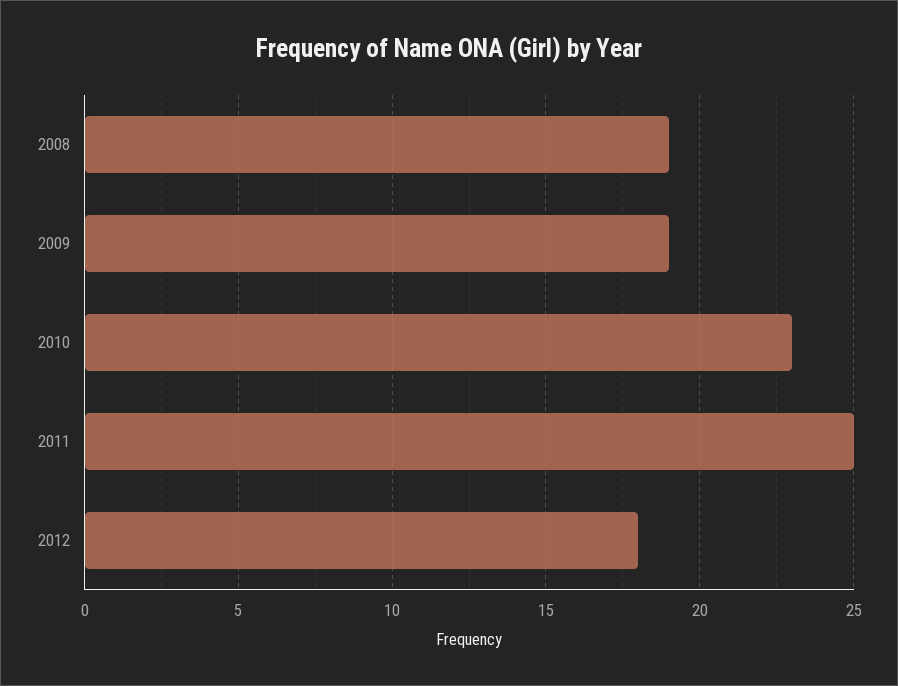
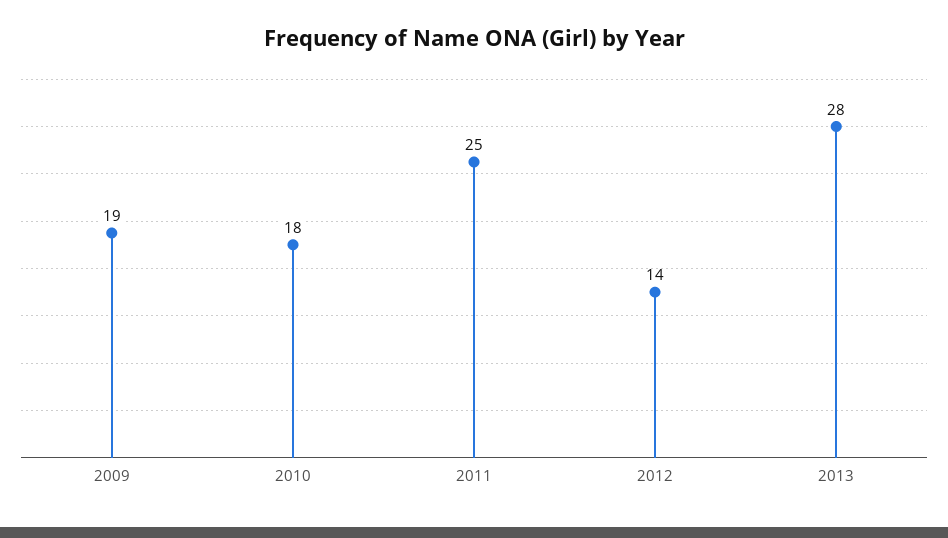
2008: 19 -> none
2010: 23 -> 18
2012: 18 -> 14
2013: none -> 28

